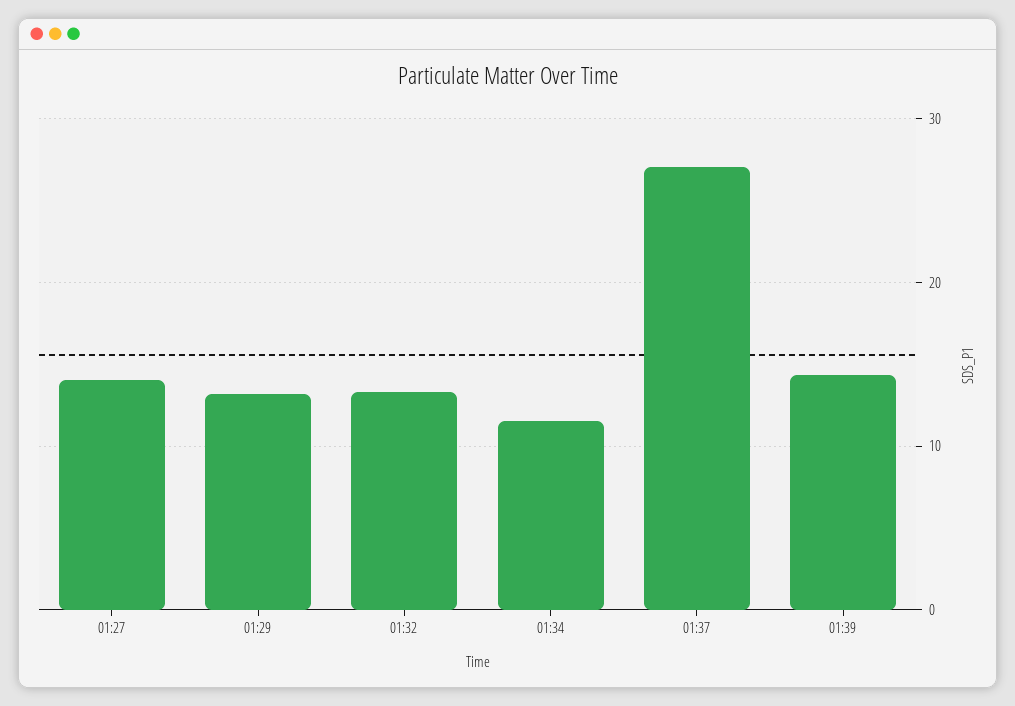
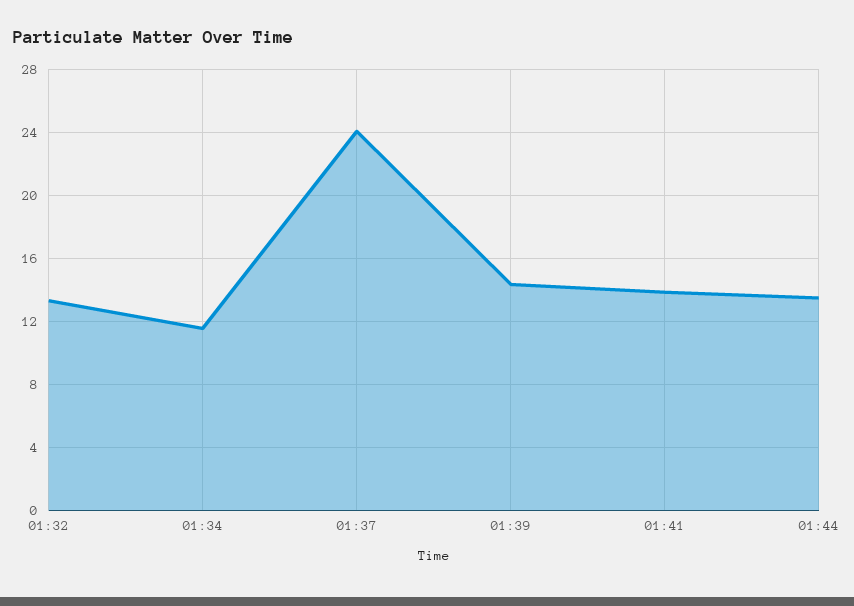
01:27: 14 -> none
01:29: 13 -> none
01:37: 27 -> 24
01:41: none -> 14
01:44: none -> 13.5

